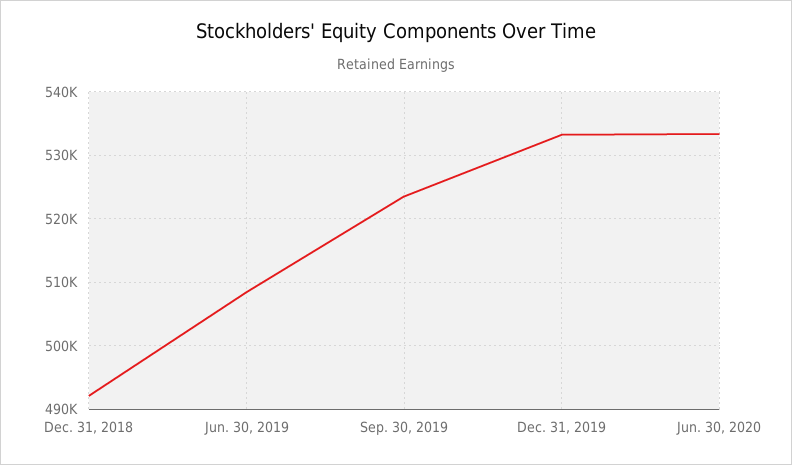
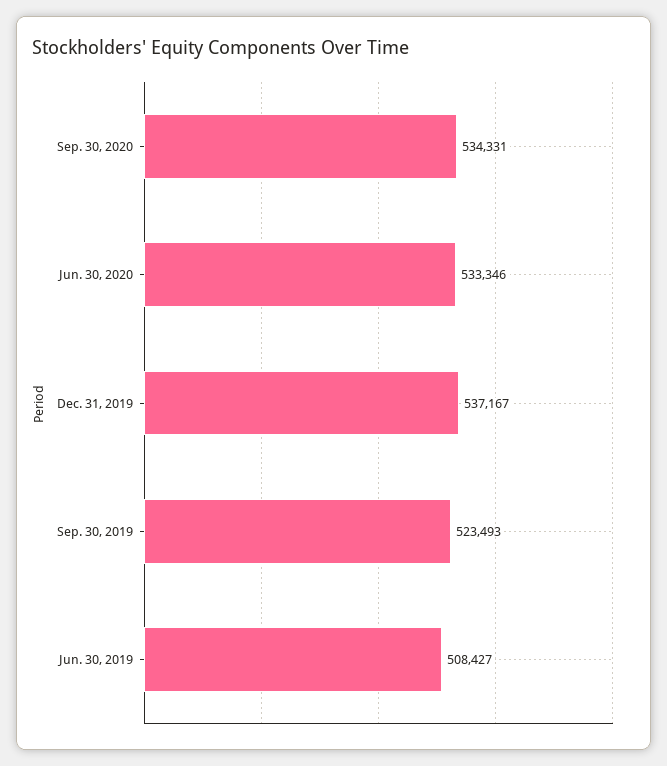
Dec. 31, 2018: 492000 -> none
Dec. 31, 2019: 533000 -> 537167
Sep. 30, 2020: none -> 534331

